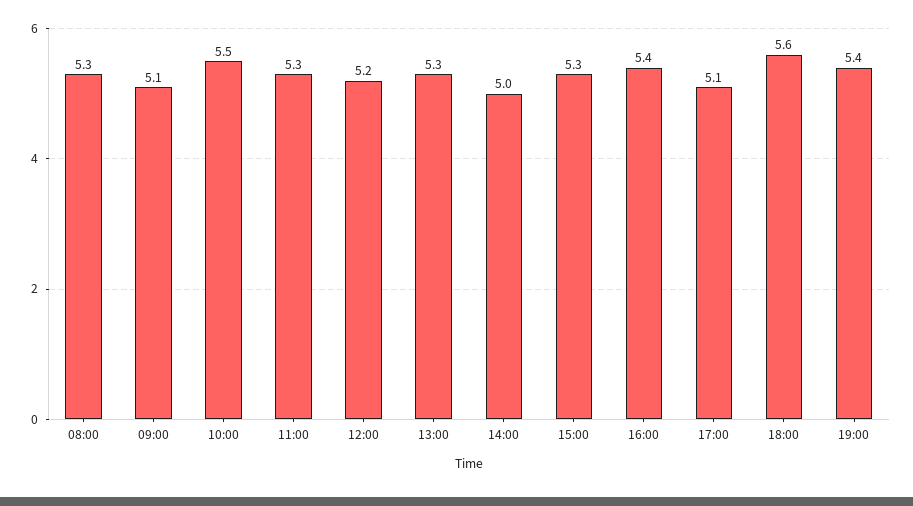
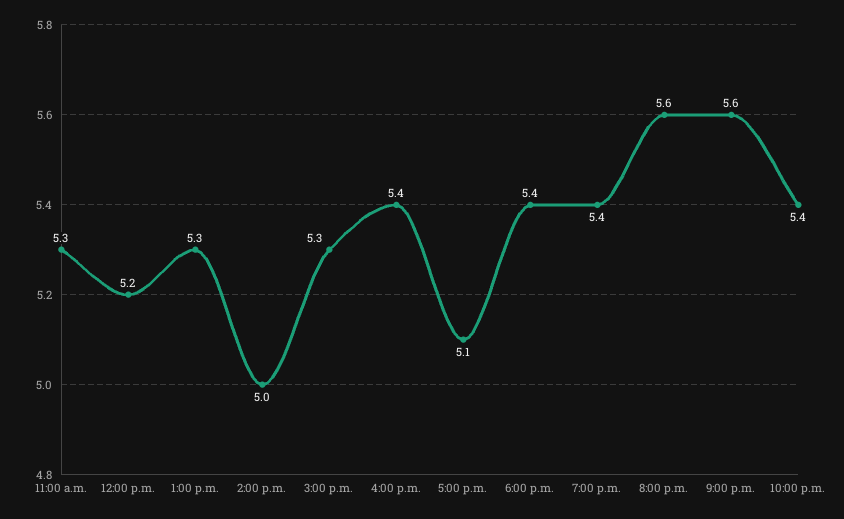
08:00: 5.3 -> none
09:00: 5.1 -> none
10:00: 5.5 -> none
18:00: 5.6 -> 5.4
8:00 p.m.: none -> 5.6
9:00 p.m.: none -> 5.6
10:00 p.m.: none -> 5.4

